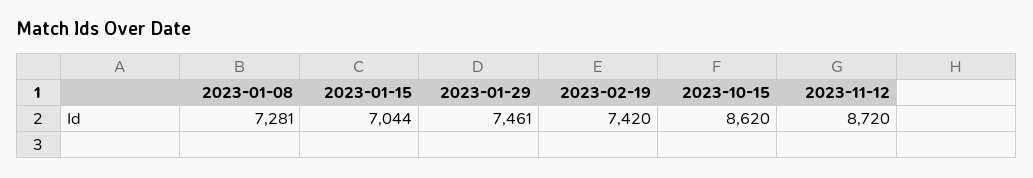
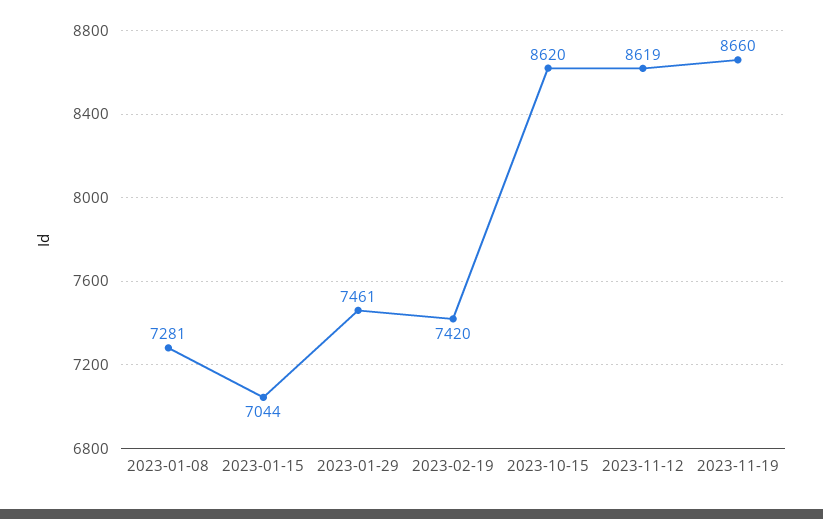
2023-11-12: 8720 -> 8619
2023-11-19: none -> 8660

